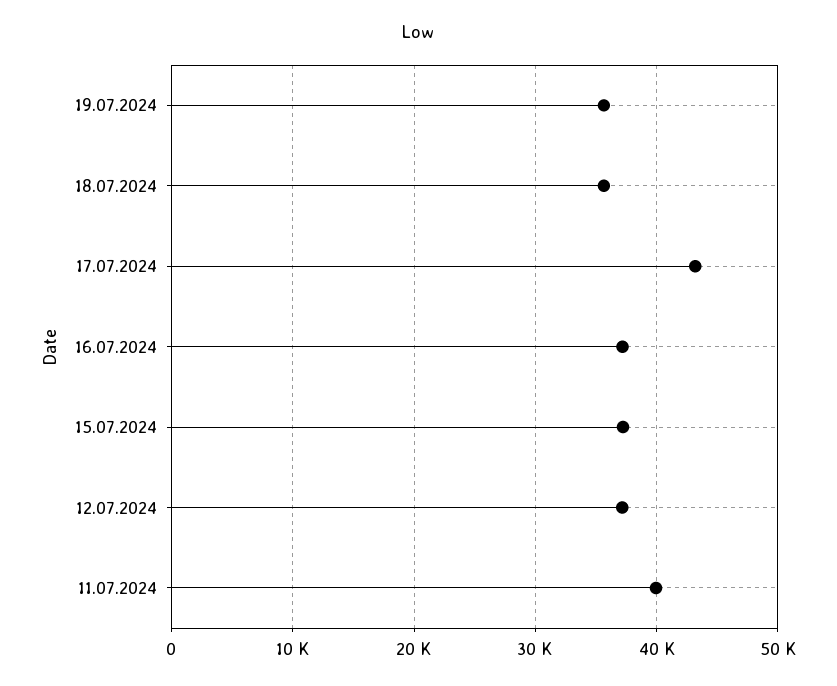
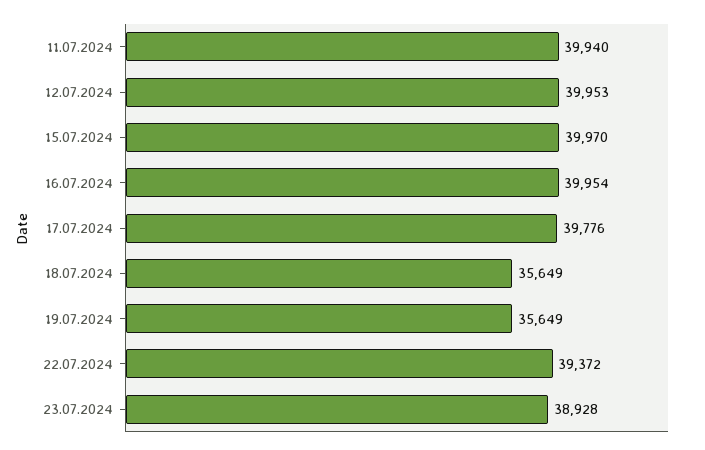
17.07.2024: 43000 -> 39776
16.07.2024: 37000 -> 39954
15.07.2024: 37000 -> 39970
12.07.2024: 37000 -> 39953
22.07.2024: none -> 39372
23.07.2024: none -> 38928

